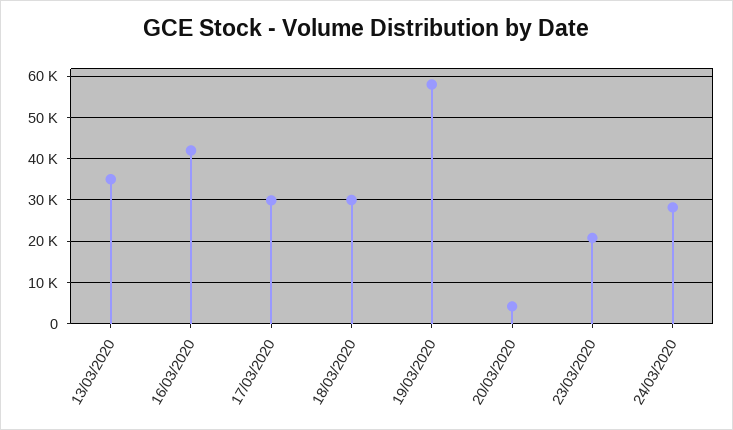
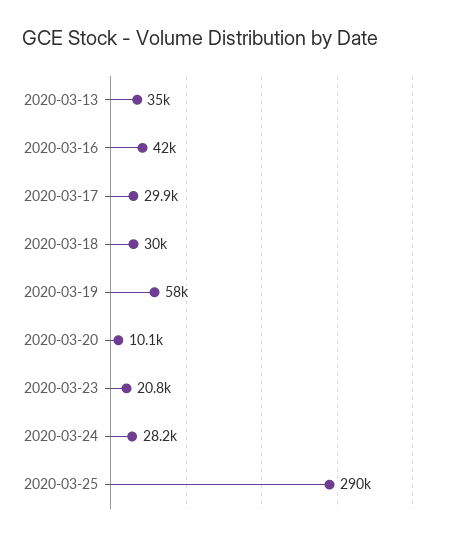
20/03/2020: 4000 -> 10100
2020-03-25: none -> 290000

